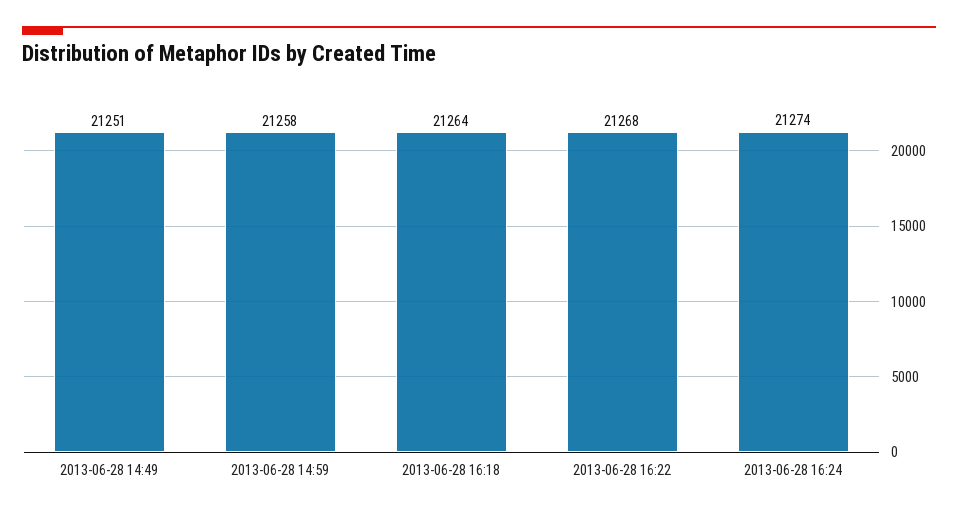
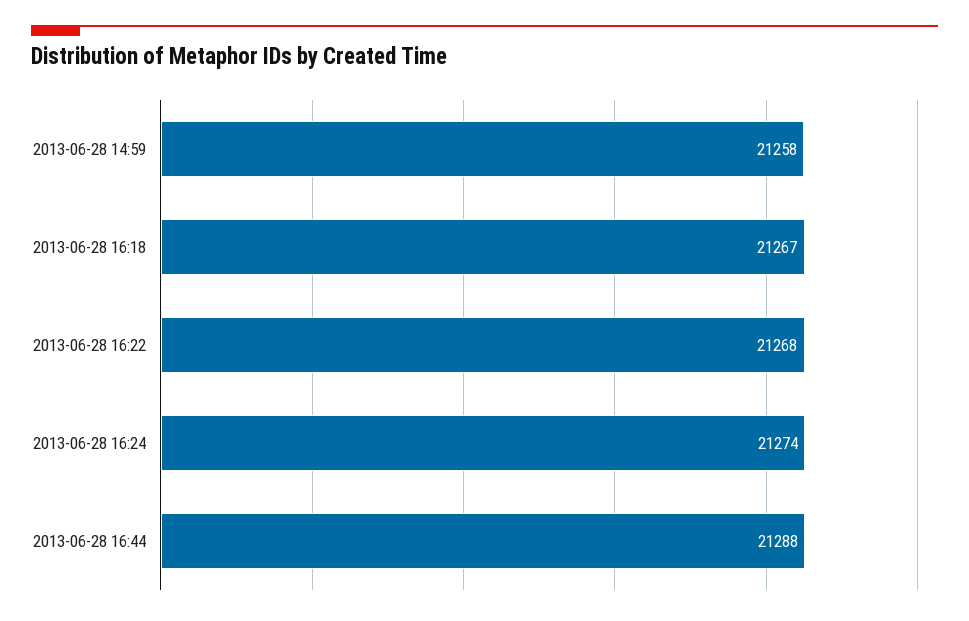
2013-06-28 14:49: 21251 -> none
2013-06-28 16:18: 21264 -> 21267
2013-06-28 16:44: none -> 21288

